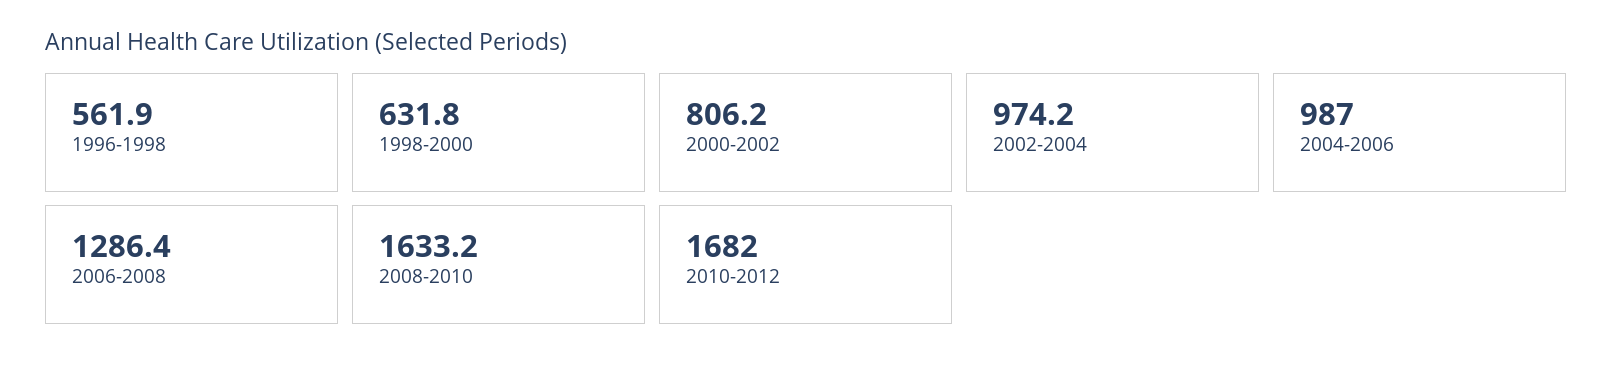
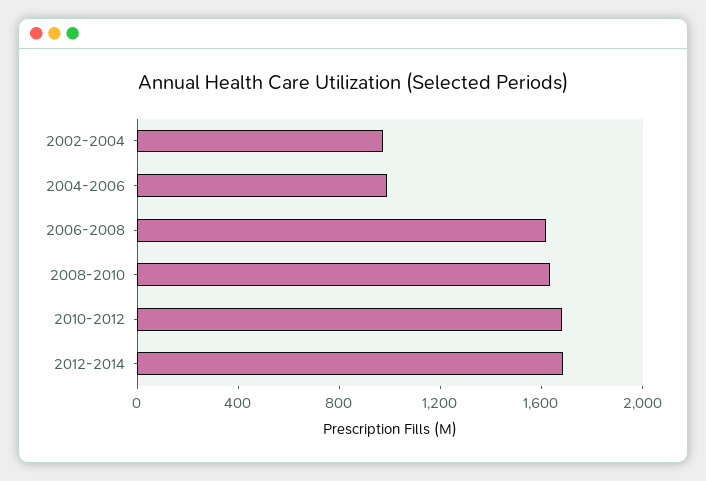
1996-1998: 561.9 -> none
1998-2000: 631.8 -> none
2000-2002: 806.2 -> none
2006-2008: 1286.4 -> 1600
2012-2014: none -> 1700

